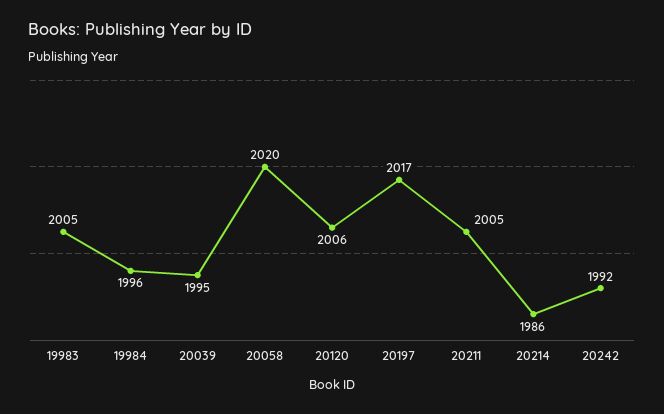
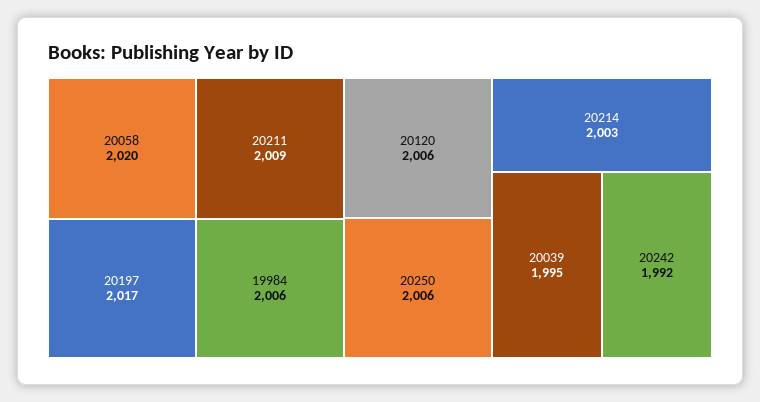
19983: 2005 -> none
19984: 1996 -> 2006
20211: 2005 -> 2009
20214: 1986 -> 2003
20250: none -> 2006

